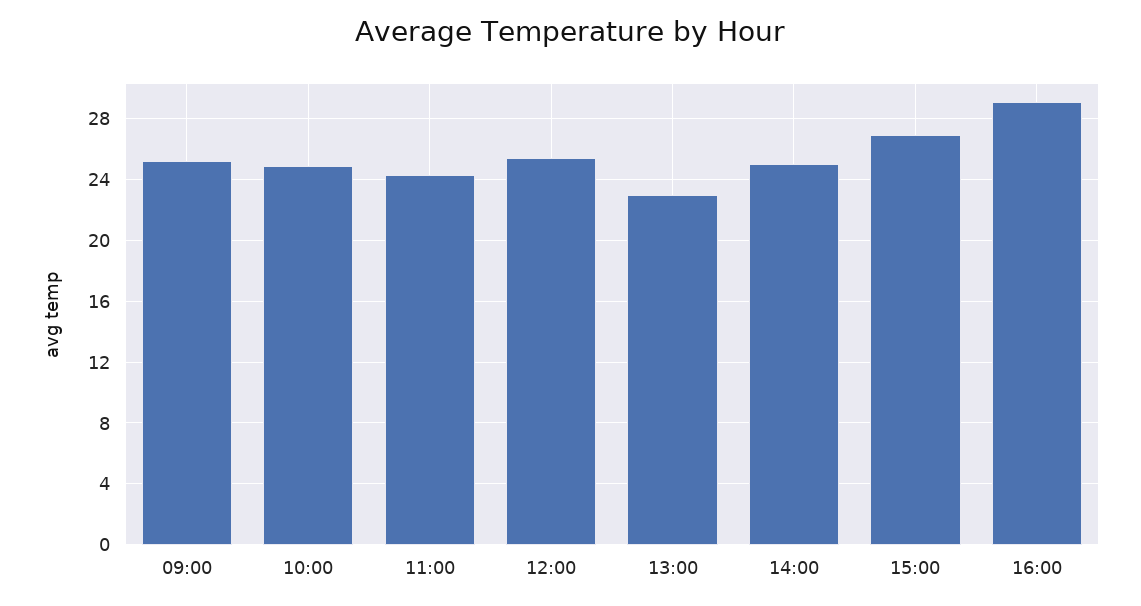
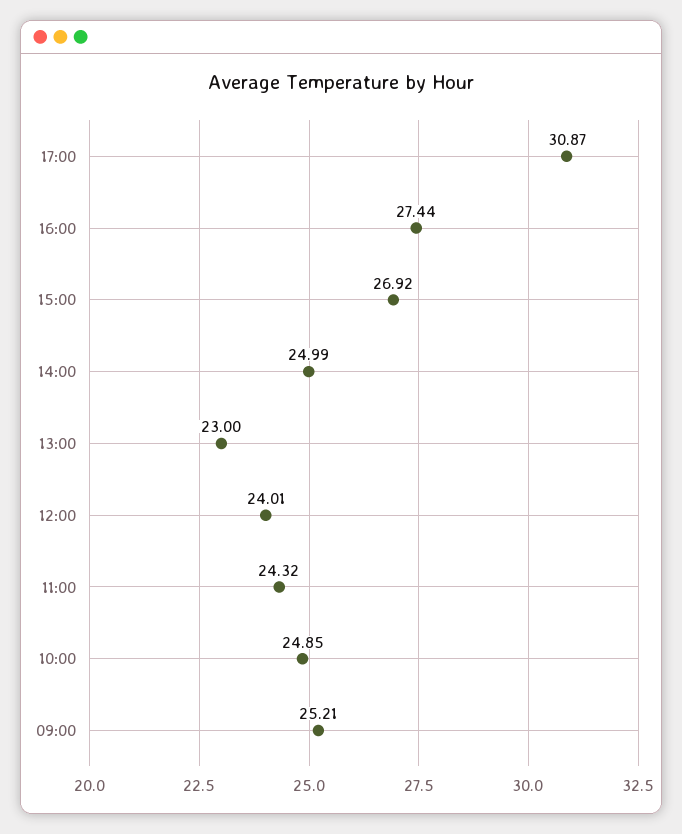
12:00: 25.5 -> 24.01
16:00: 29 -> 27.44
17:00: none -> 30.87

